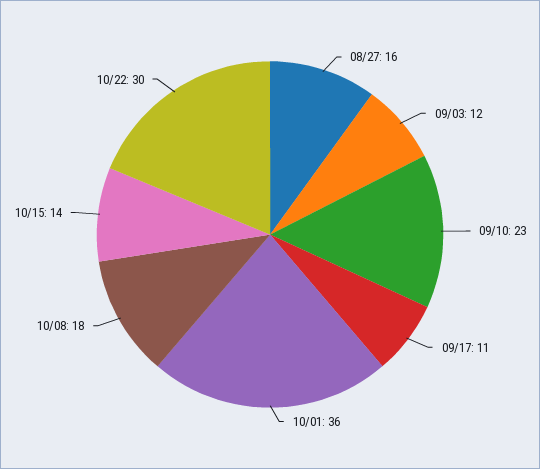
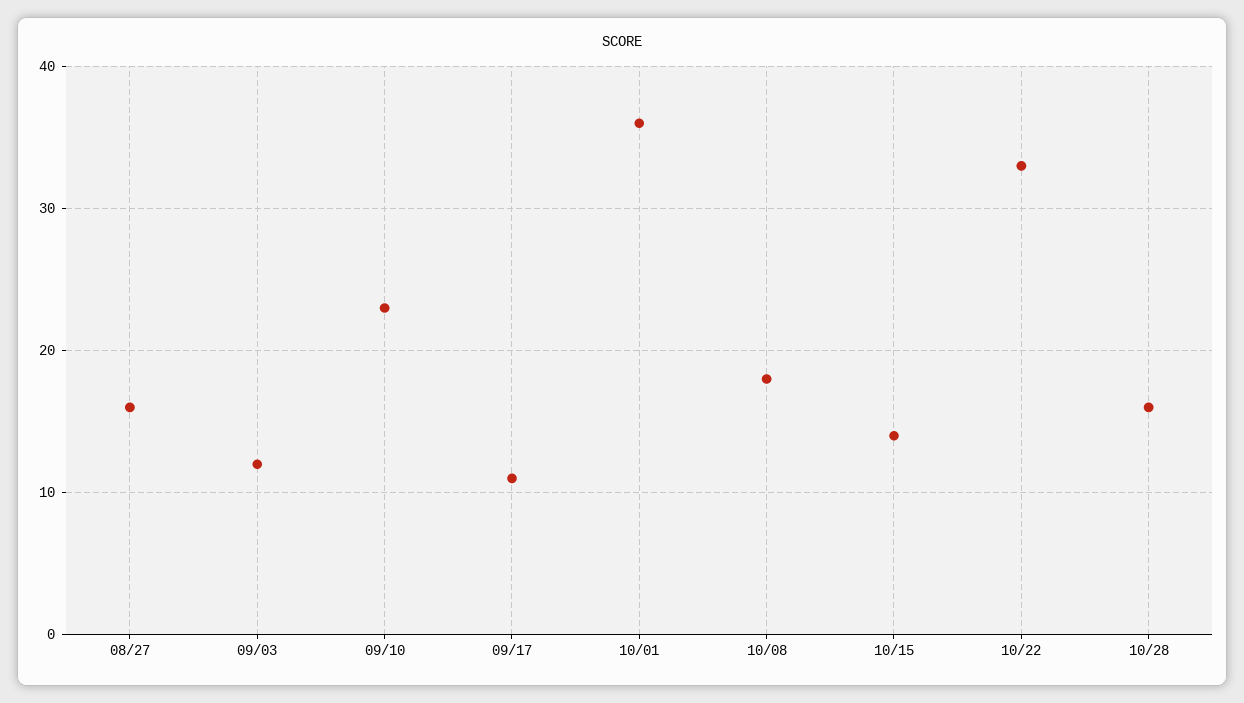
10/22: 30 -> 33
10/28: none -> 16

